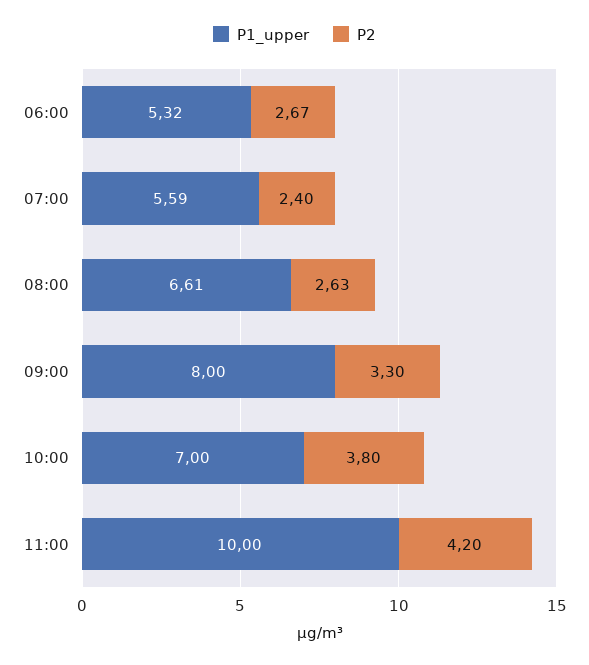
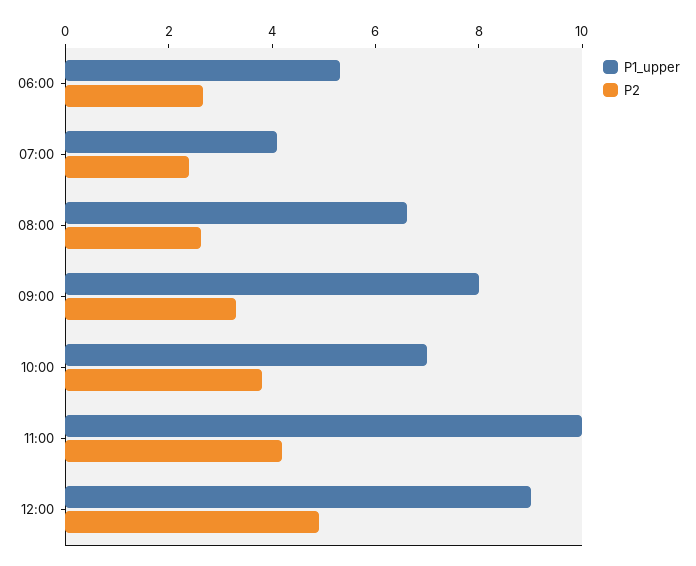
P1_upper, 07:00: 5.59 -> 4
P1_upper, 12:00: none -> 9
P2, 12:00: none -> 5

